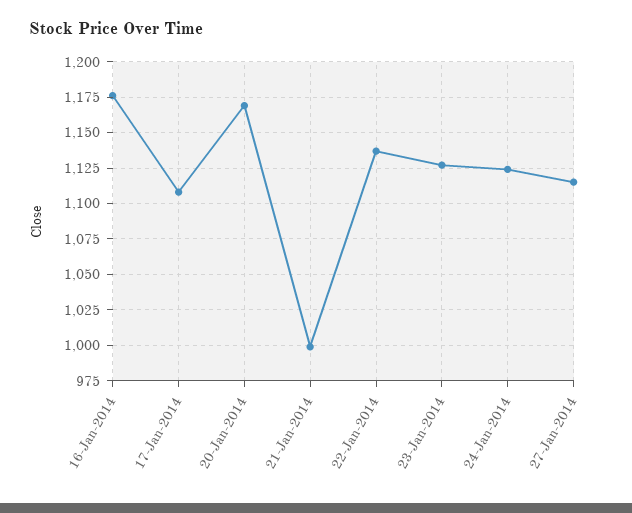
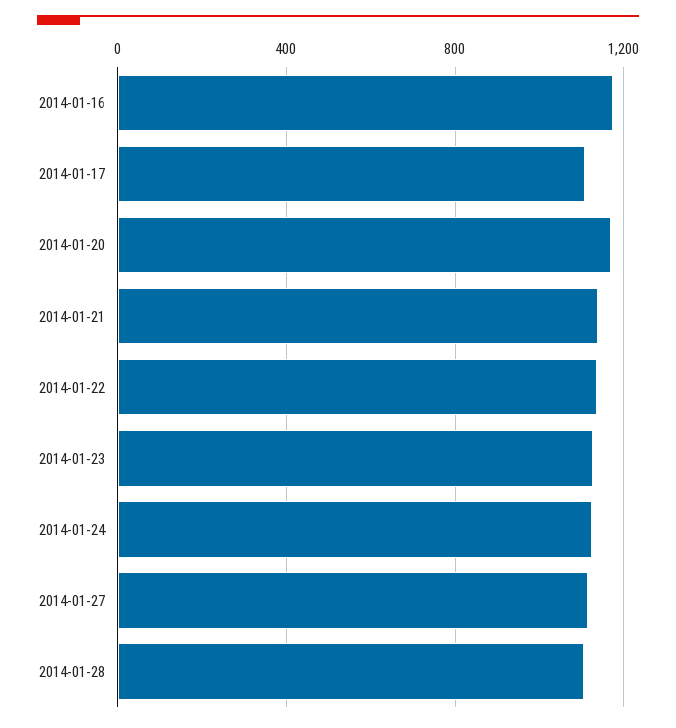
21-Jan-2014: 1000 -> 1150
2014-01-28: none -> 1100

